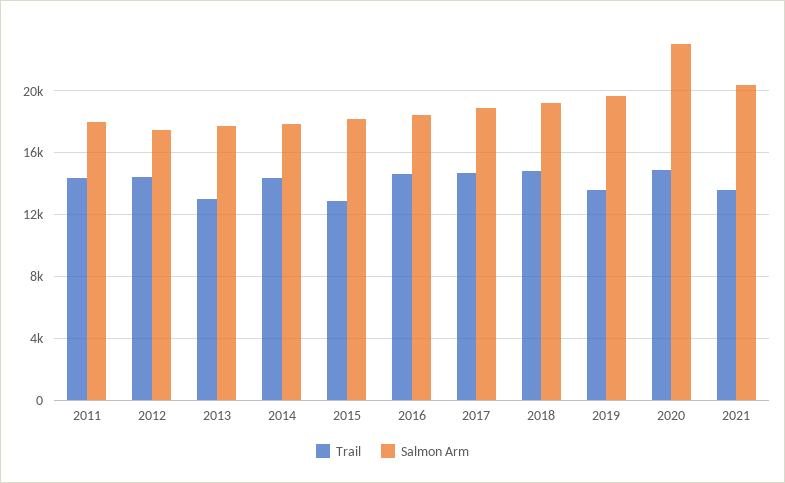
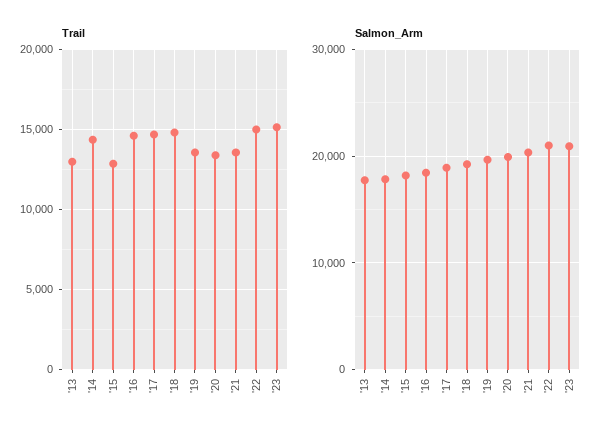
Trail, 2011: 14500 -> none
Salmon Arm, 2011: 18000 -> none
Trail, 2012: 14500 -> none
Salmon Arm, 2012: 17500 -> none
Trail, 2020: 15000 -> 13500
Salmon Arm, 2020: 23000 -> 20000
Trail, '22: none -> 15000
Trail, '23: none -> 15000
Salmon Arm, '22: none -> 21000
Salmon Arm, '23: none -> 21000

